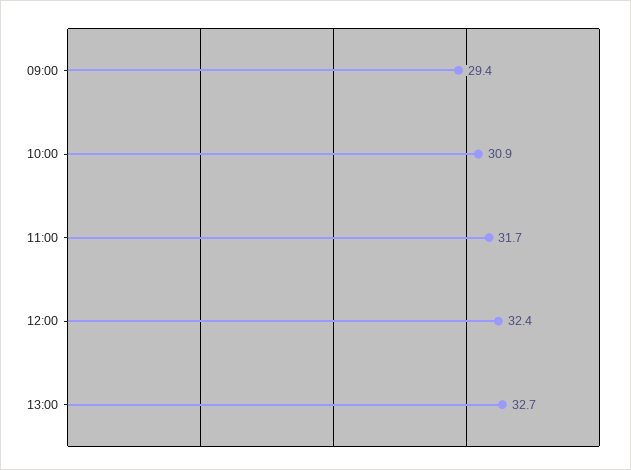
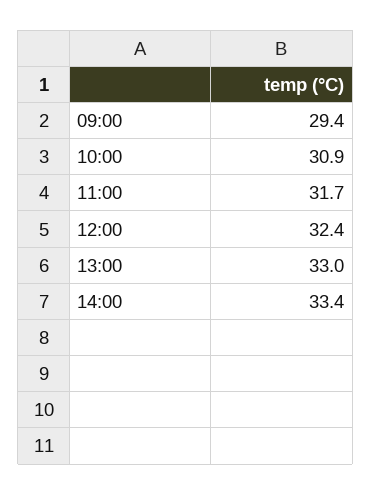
13:00: 32.7 -> 33
14:00: none -> 33.4

